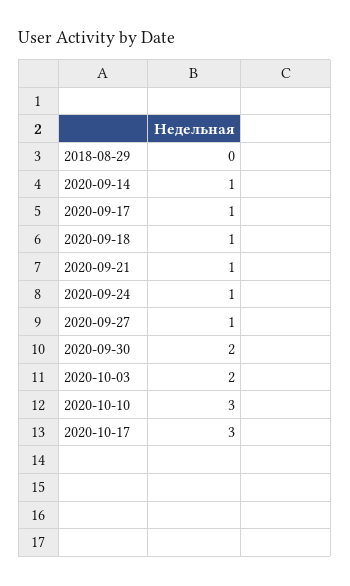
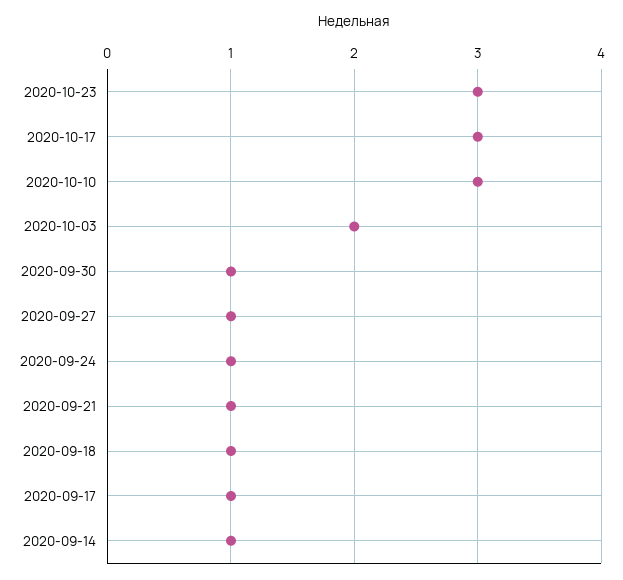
2018-08-29: 0 -> none
2020-09-30: 2 -> 1
2020-10-23: none -> 3

